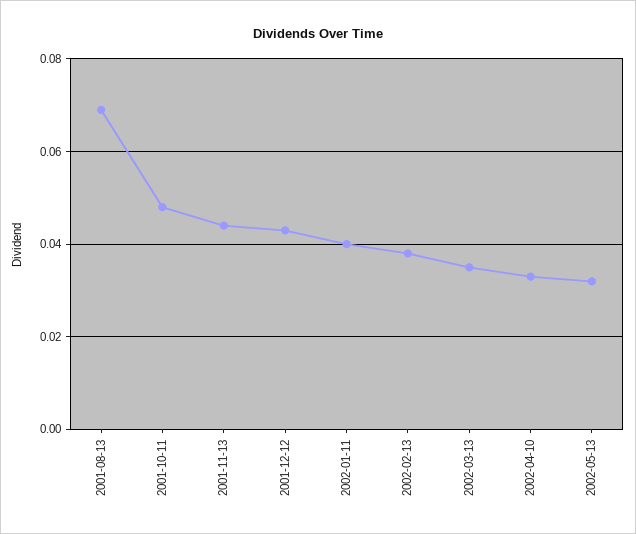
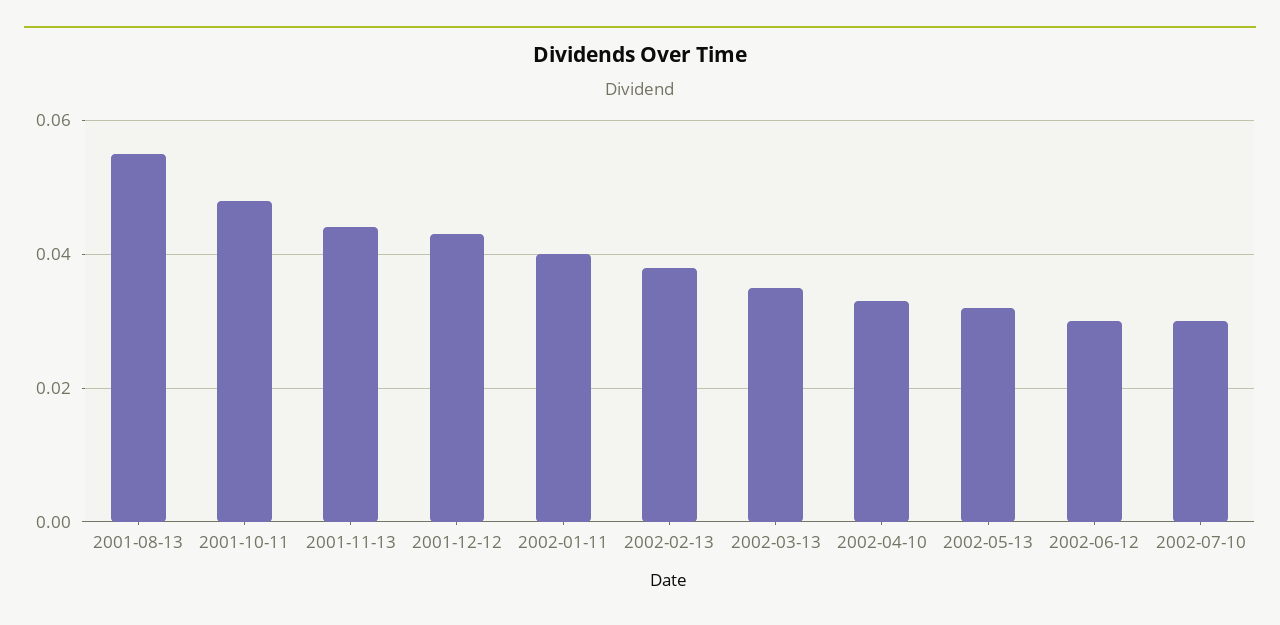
2001-08-13: 0.07 -> 0.055
2002-06-12: none -> 0.03
2002-07-10: none -> 0.03

